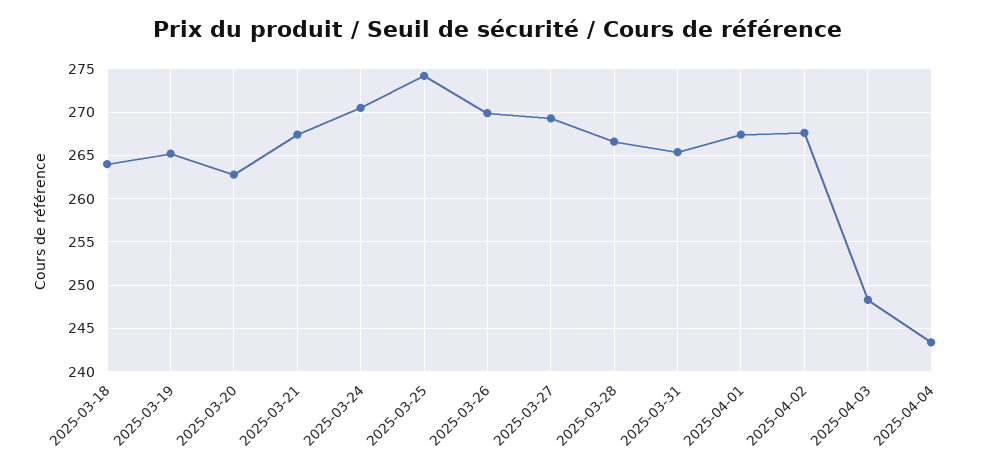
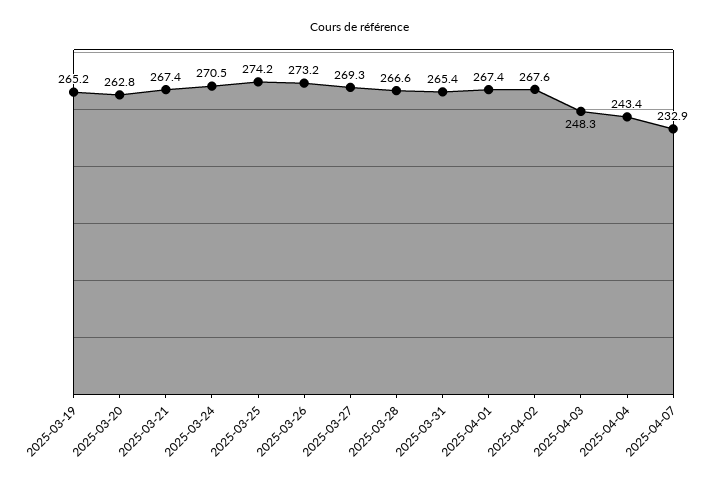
2025-03-18: 264 -> none
2025-03-26: 270 -> 273.2
2025-04-07: none -> 232.9

